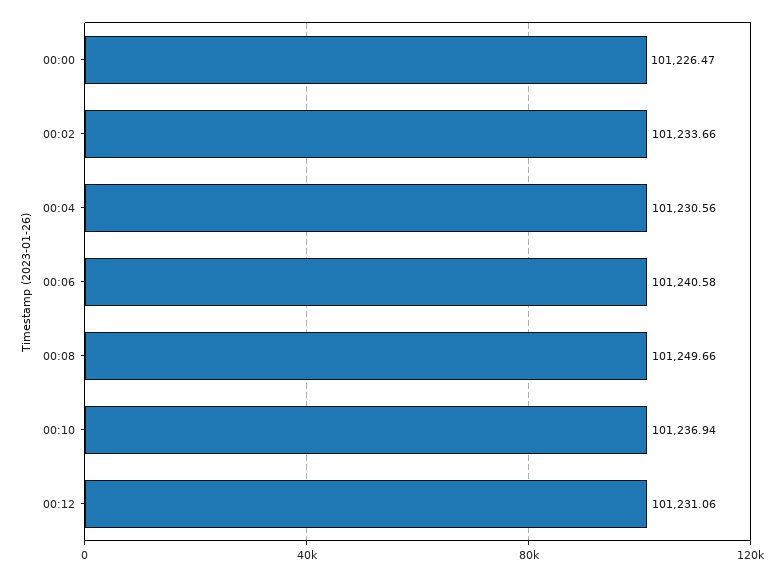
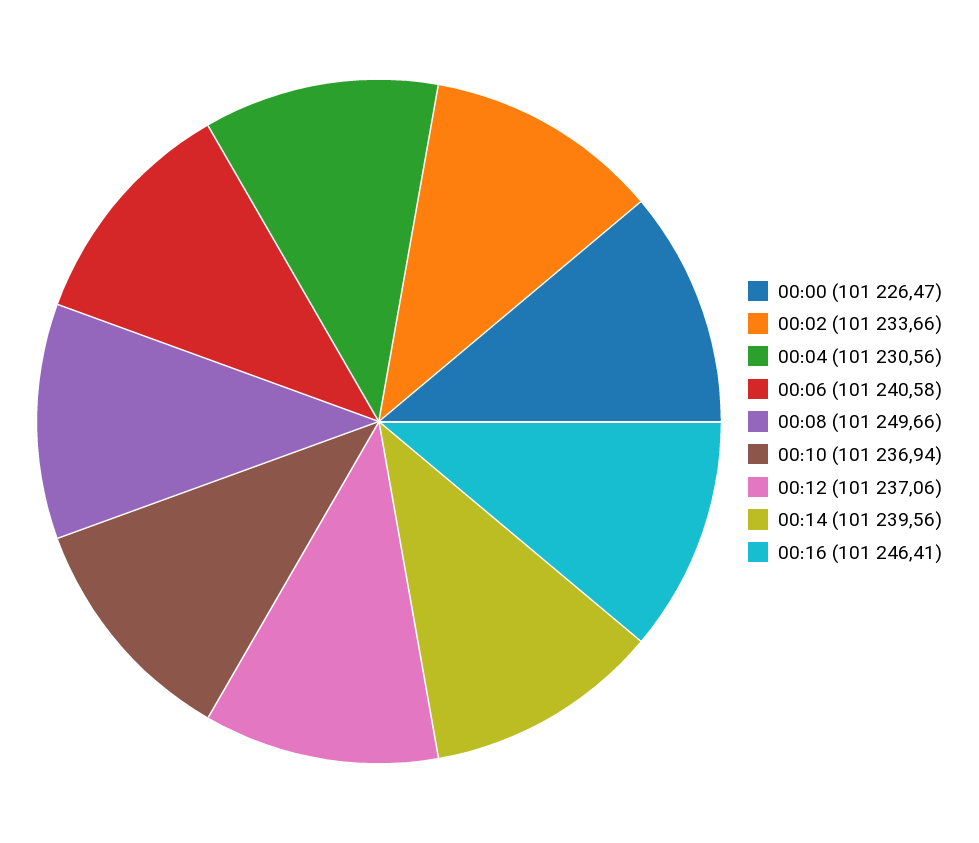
00:12: 101231.06 -> 101237.06
00:14: none -> 101239.56
00:16: none -> 101246.41

